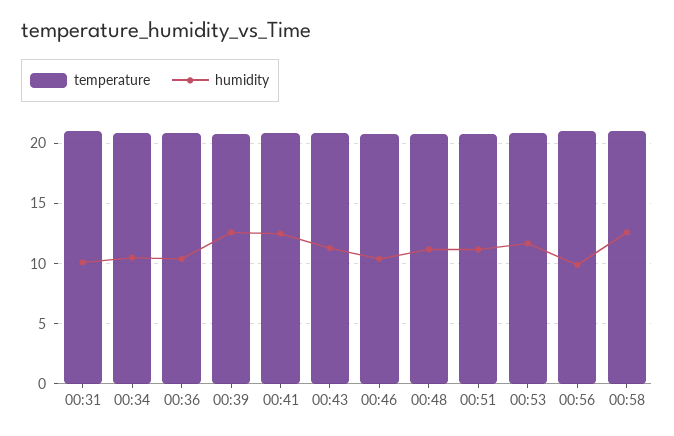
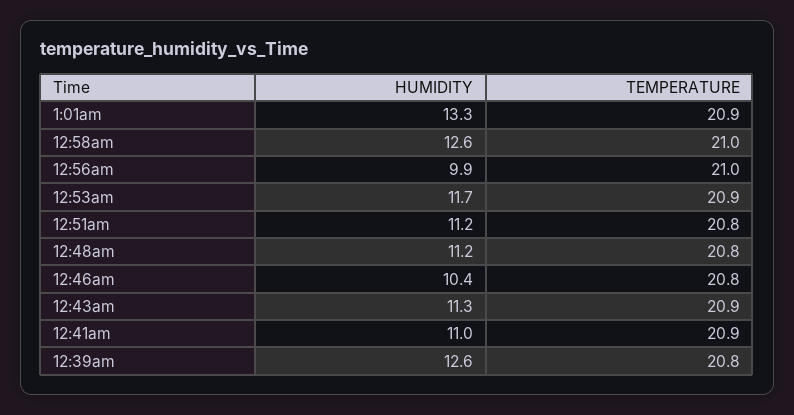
temperature, 00:31: 21 -> none
humidity, 00:31: 10 -> none
temperature, 00:34: 21 -> none
humidity, 00:34: 10.5 -> none
temperature, 00:36: 21 -> none
humidity, 00:36: 10.5 -> none
humidity, 00:41: 12.5 -> 11
humidity, 1:01am: none -> 13.3
temperature, 1:01am: none -> 20.9

